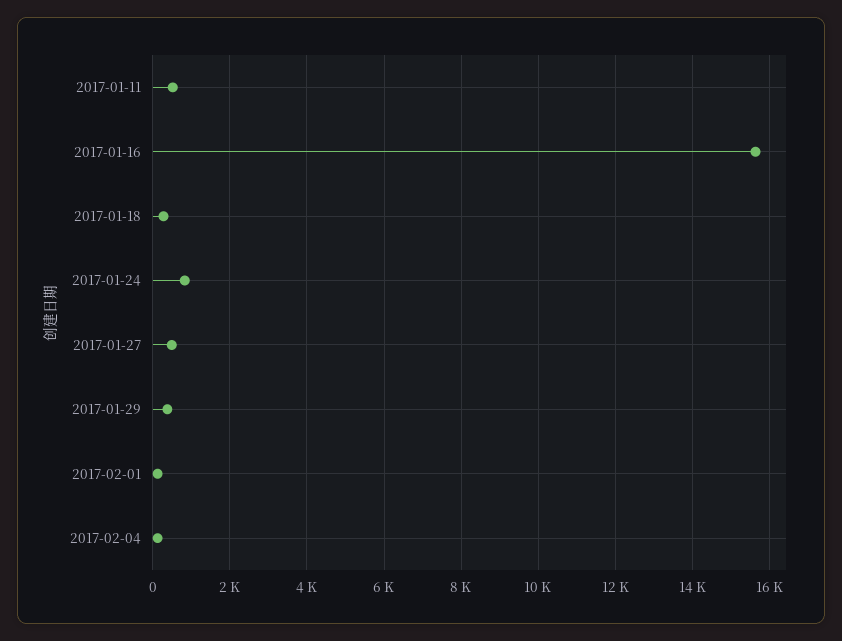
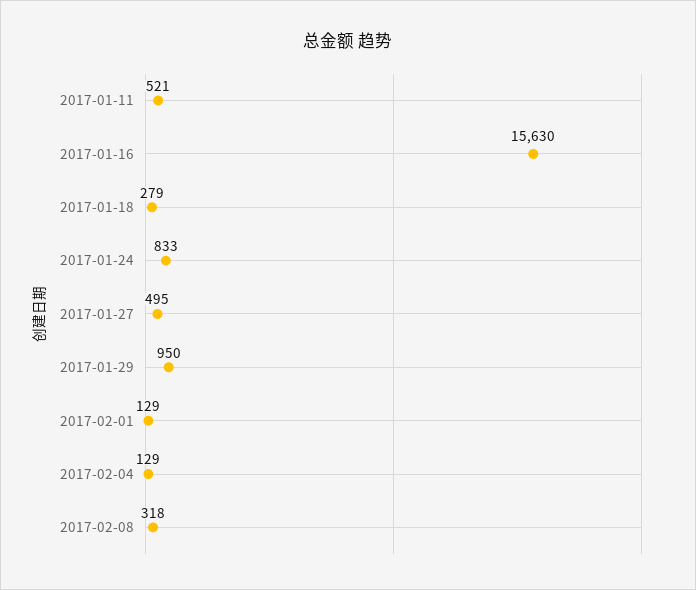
2017-01-29: 400 -> 950
2017-02-08: none -> 318

